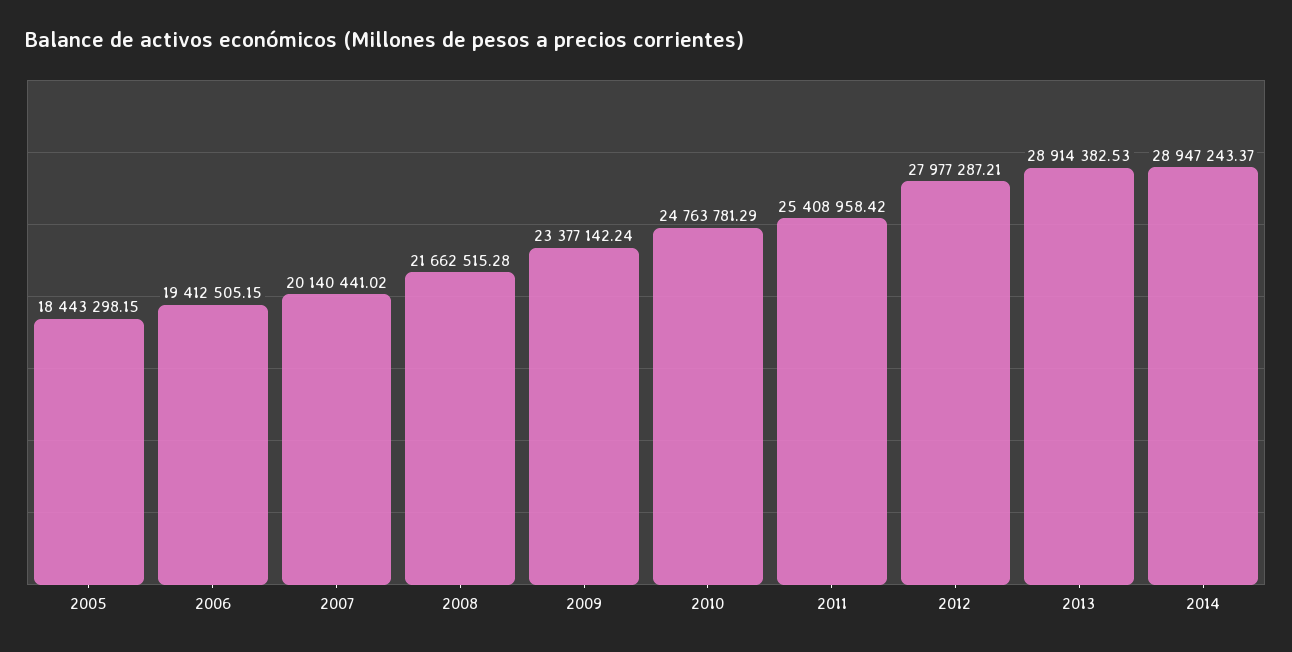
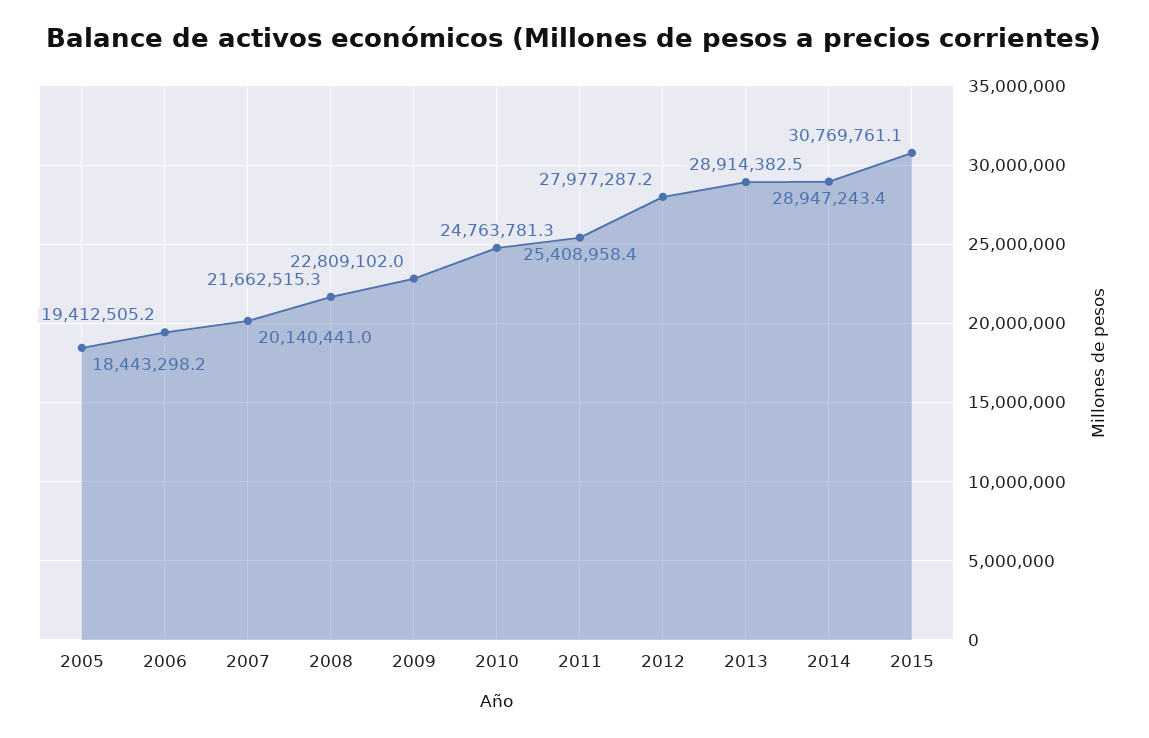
2009: 23377142.24 -> 22809102
2015: none -> 30769761.1

